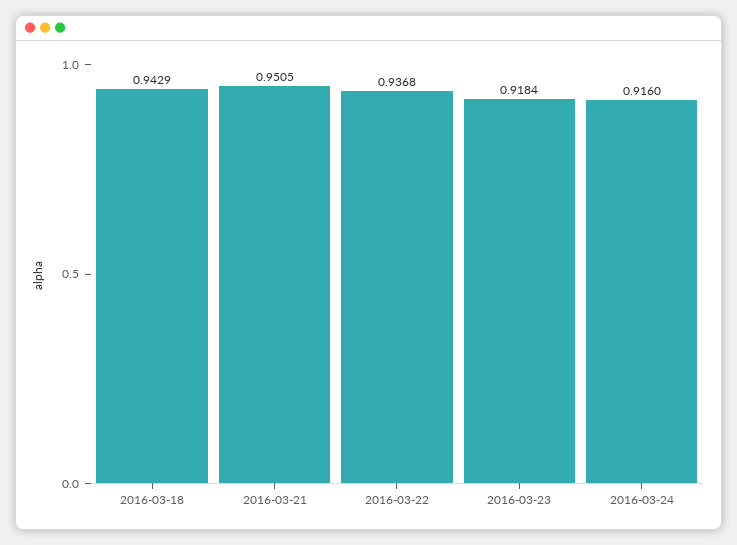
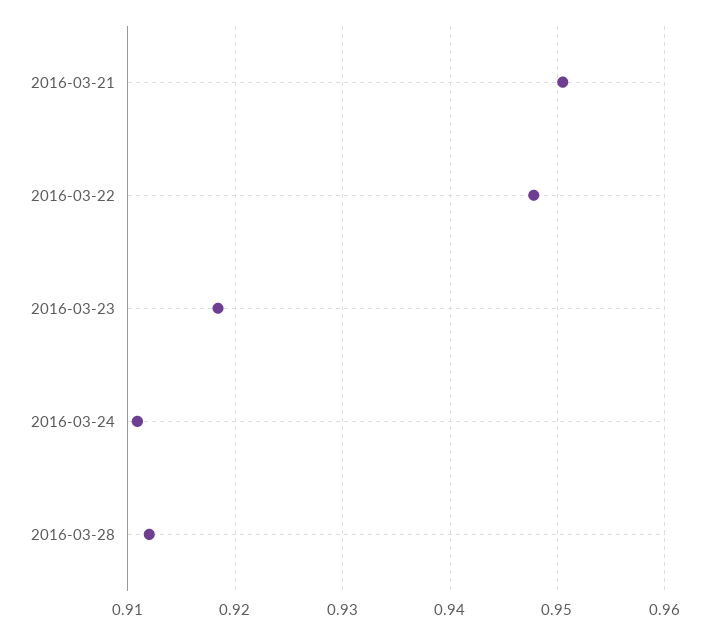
2016-03-18: 0.9429 -> none
2016-03-22: 0.9368 -> 0.948
2016-03-24: 0.916 -> 0.911
2016-03-28: none -> 0.912

